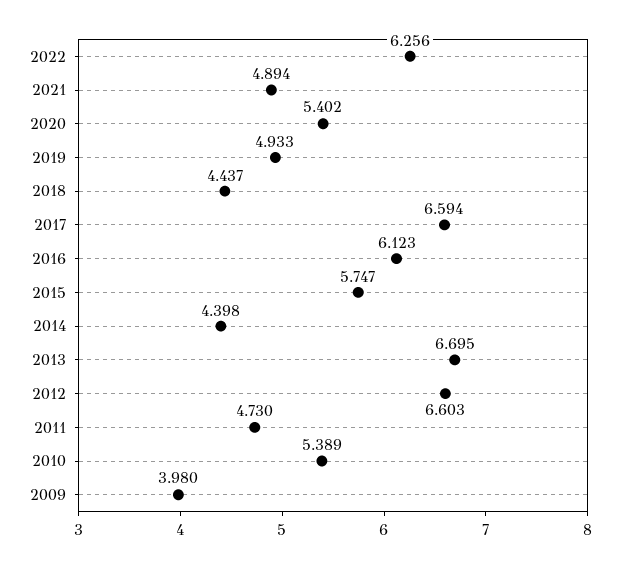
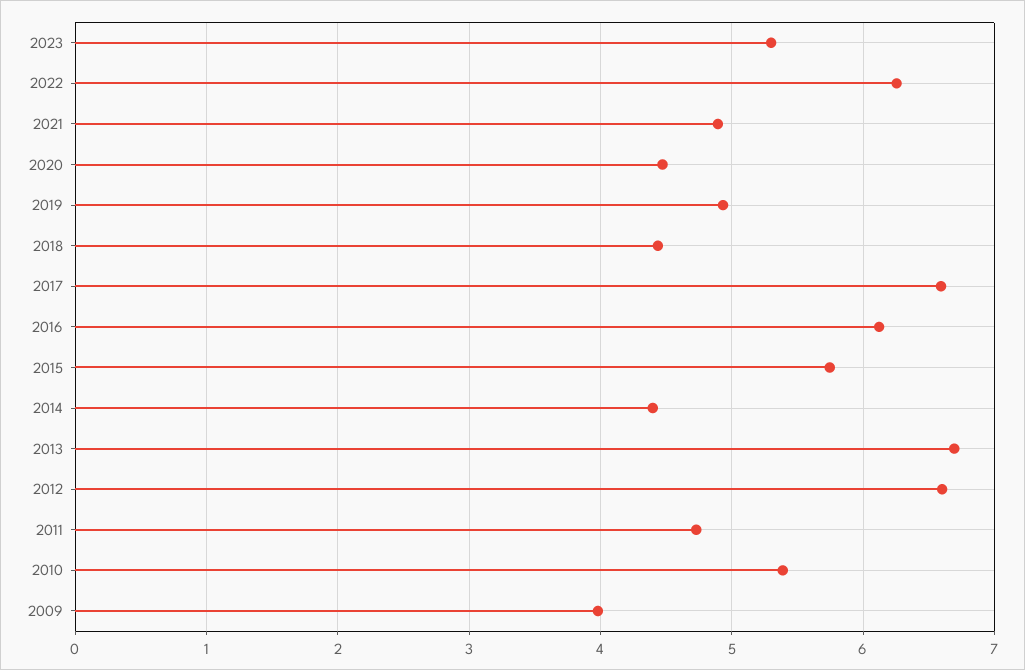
2020: 5.402 -> 4.5
2023: none -> 5.3

